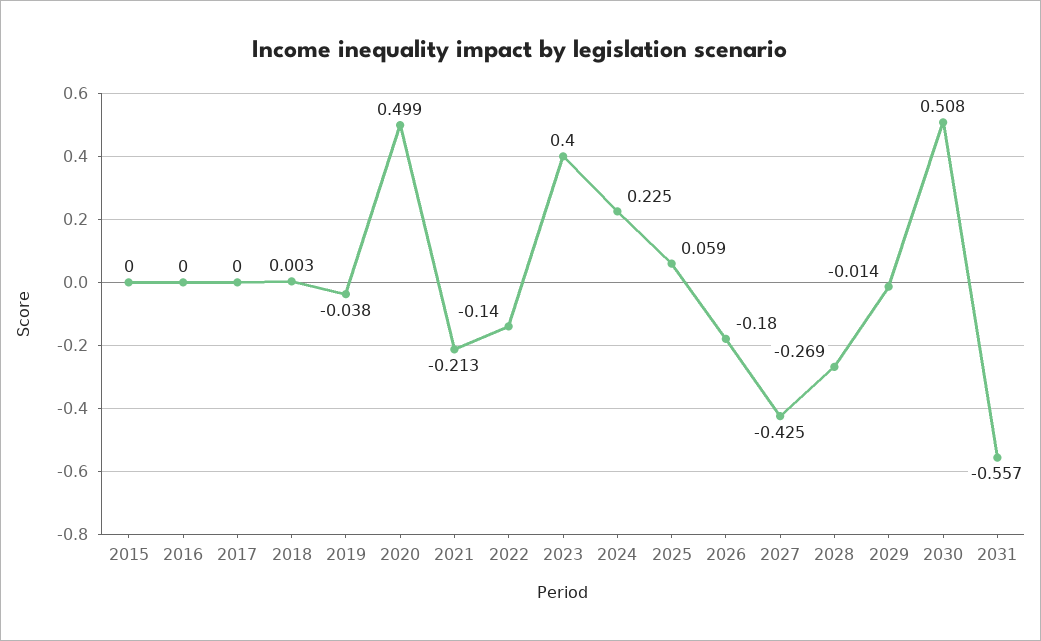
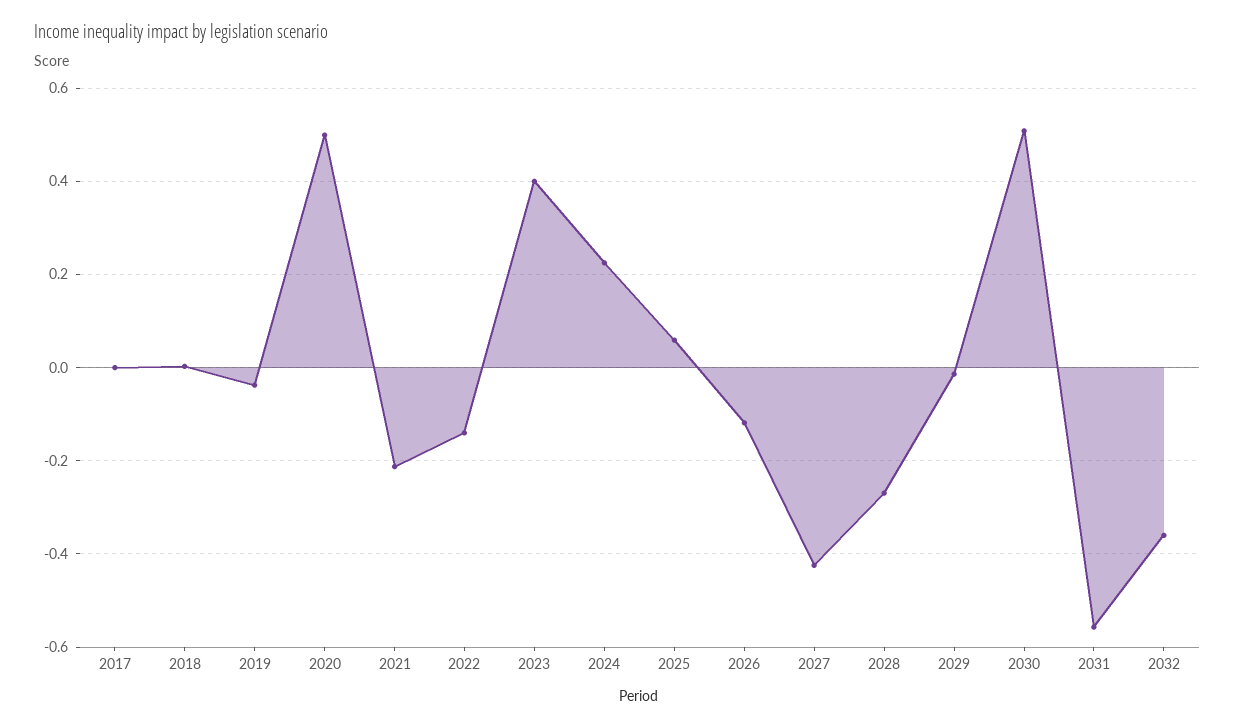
2015: 0 -> none
2016: 0 -> none
2026: -0.18 -> -0.12
2032: none -> -0.36

